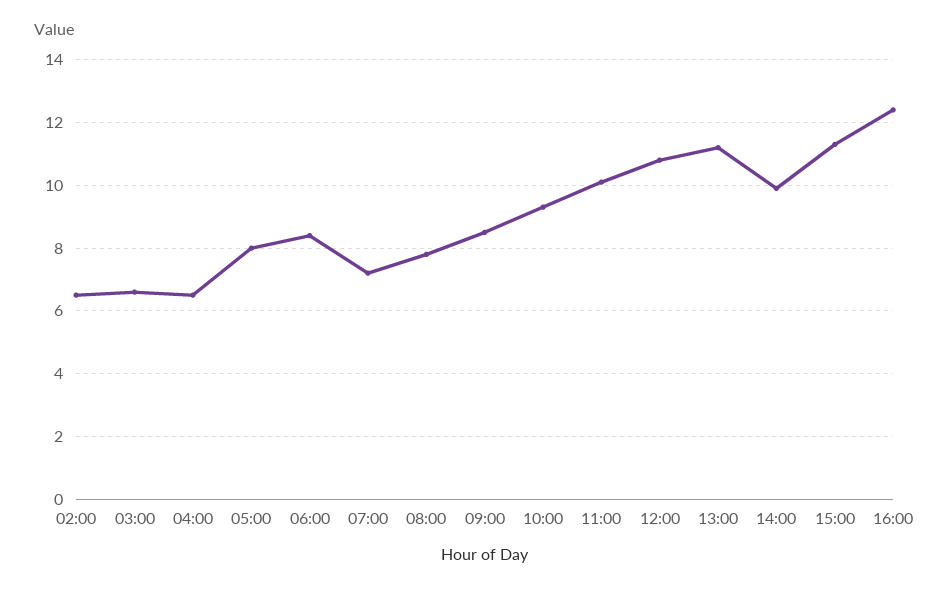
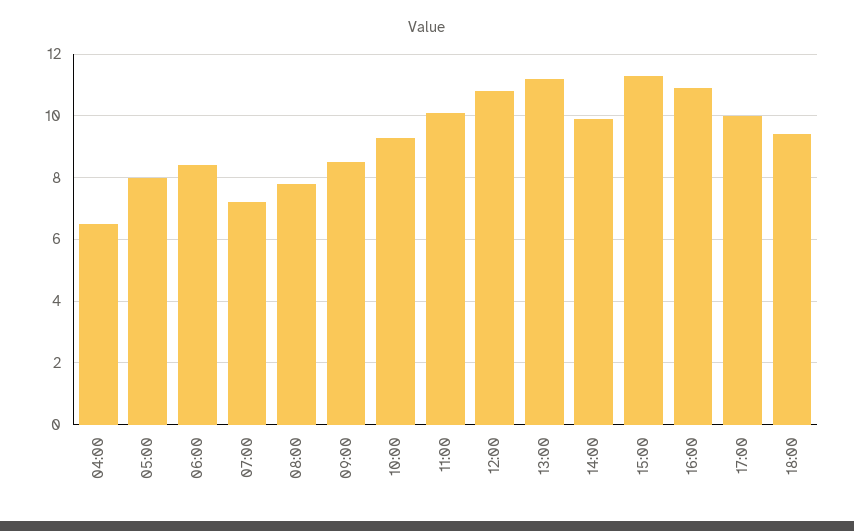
02:00: 6.5 -> none
03:00: 6.5 -> none
16:00: 12.5 -> 11
17:00: none -> 10
18:00: none -> 9.5

